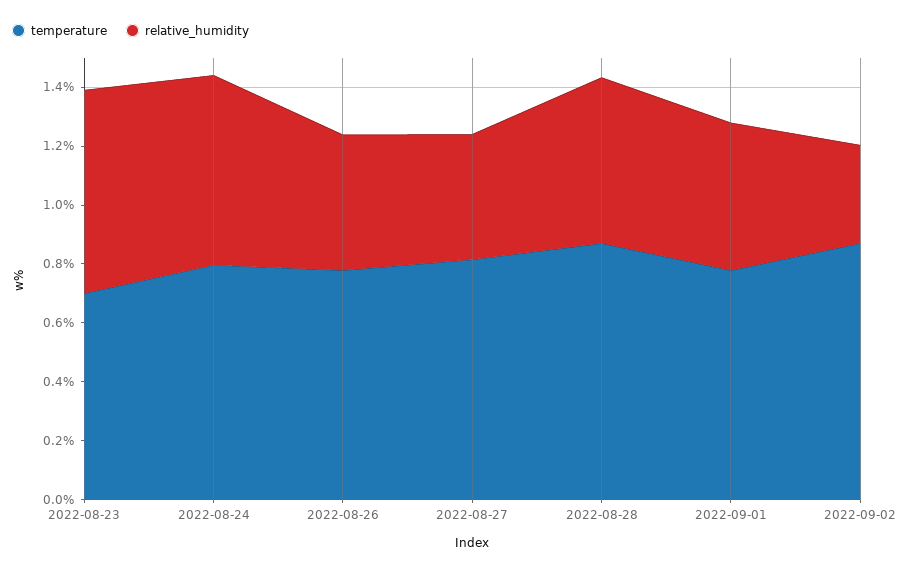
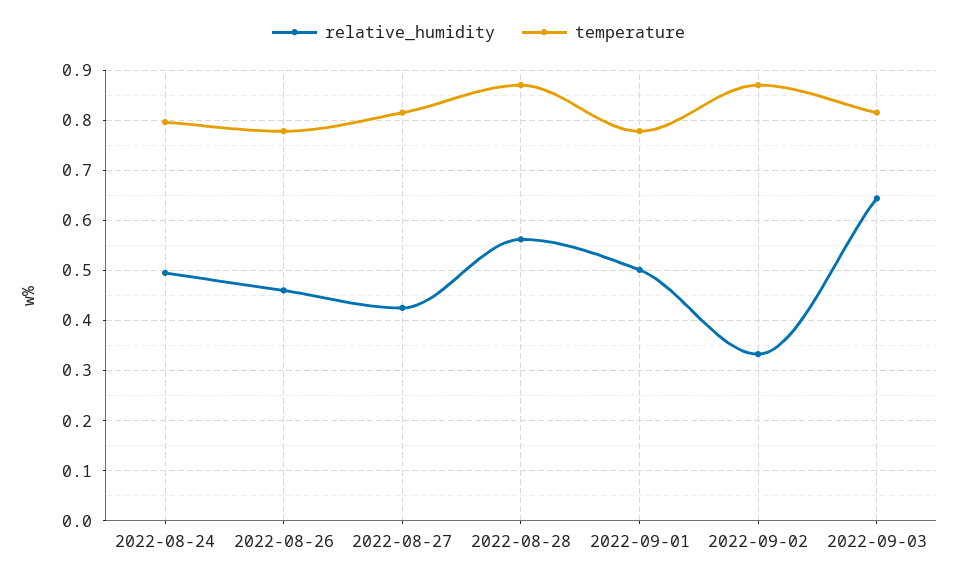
temperature, 2022-08-23: 0.7 -> none
relative_humidity, 2022-08-23: 0.7 -> none
relative_humidity, 2022-08-24: 0.65 -> 0.5
relative_humidity, 2022-09-03: none -> 0.64
temperature, 2022-09-03: none -> 0.82

